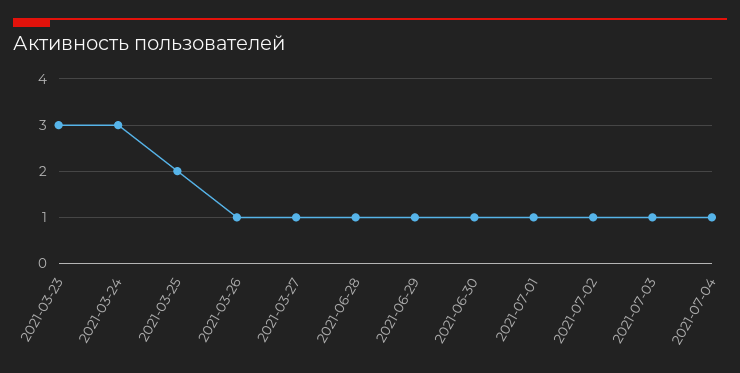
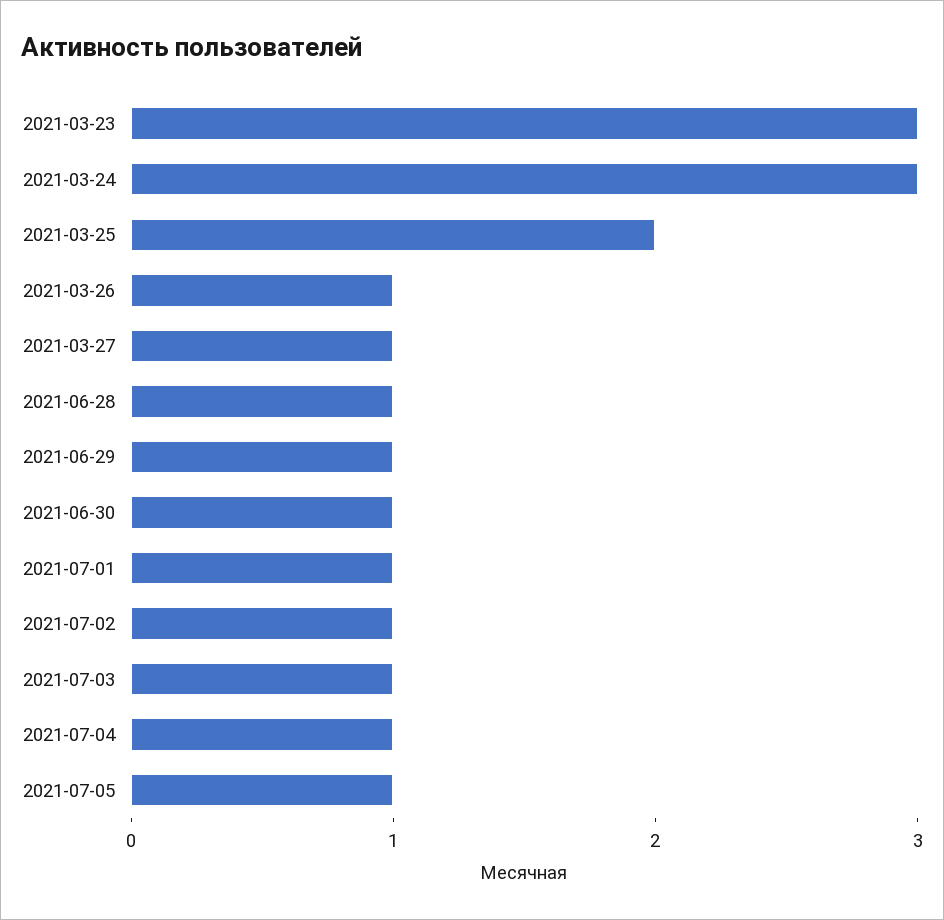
2021-07-05: none -> 1

